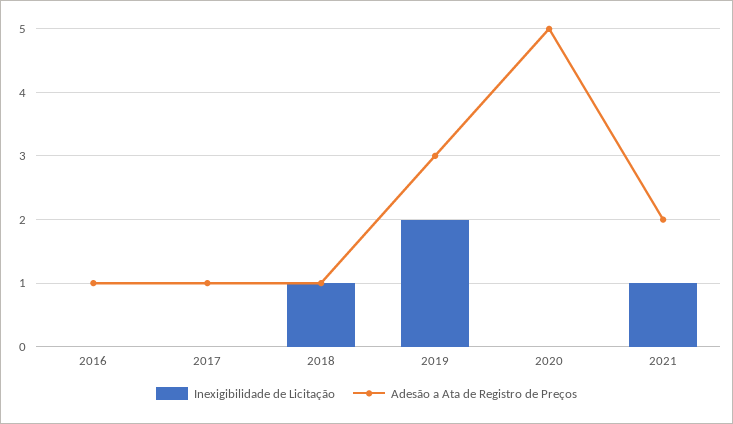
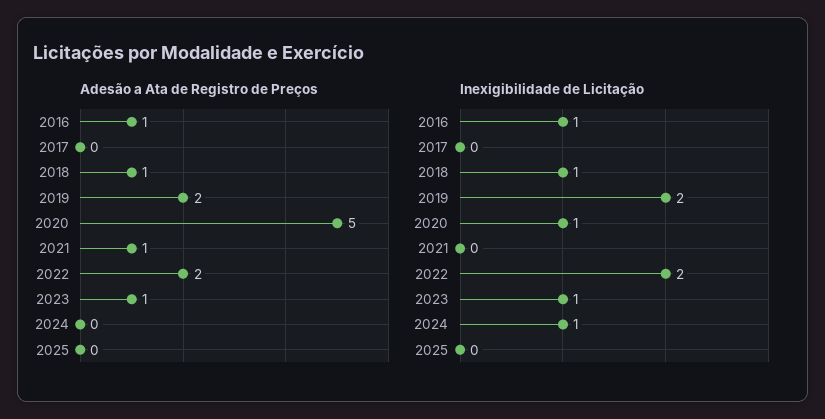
Inexigibilidade de Licitação, 2016: 0 -> 1
Adesão a Ata de Registro de Preços, 2017: 1 -> 0
Adesão a Ata de Registro de Preços, 2019: 3 -> 2
Inexigibilidade de Licitação, 2020: 0 -> 1
Inexigibilidade de Licitação, 2021: 1 -> 0
Adesão a Ata de Registro de Preços, 2021: 2 -> 1
Adesão a Ata de Registro de Preços, 2022: none -> 2
Adesão a Ata de Registro de Preços, 2023: none -> 1
Adesão a Ata de Registro de Preços, 2024: none -> 0
Adesão a Ata de Registro de Preços, 2025: none -> 0
Inexigibilidade de Licitação, 2022: none -> 2
Inexigibilidade de Licitação, 2023: none -> 1
Inexigibilidade de Licitação, 2024: none -> 1
Inexigibilidade de Licitação, 2025: none -> 0

